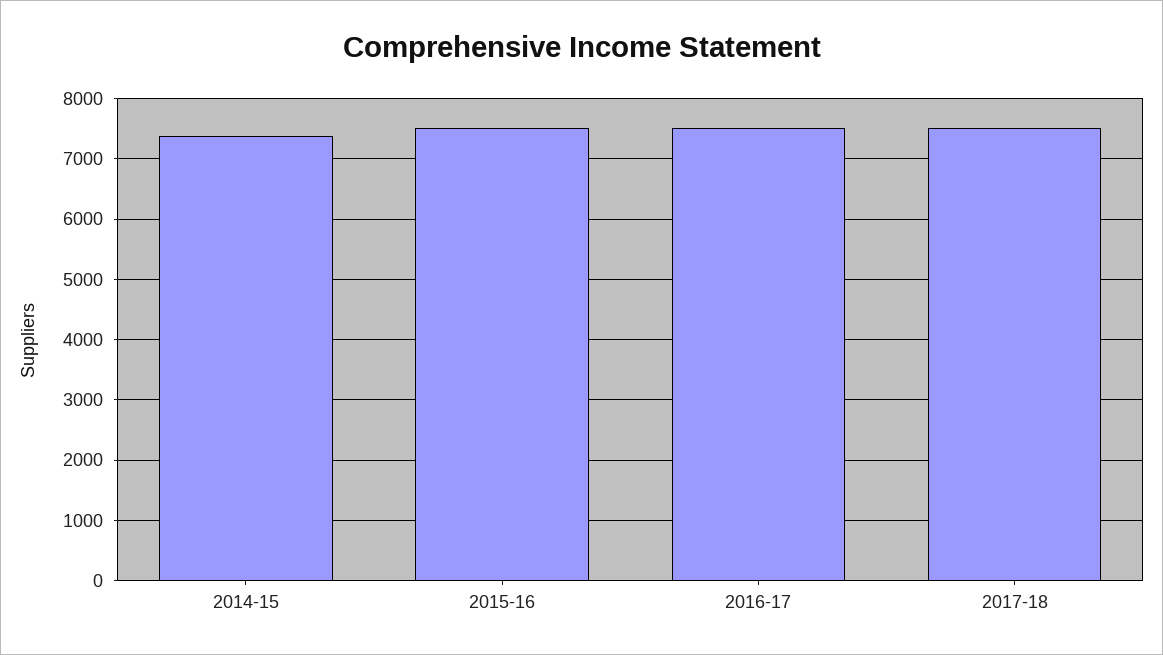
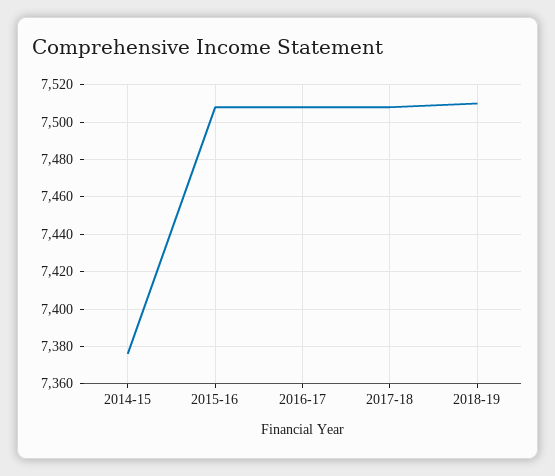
2018-19: none -> 7510

